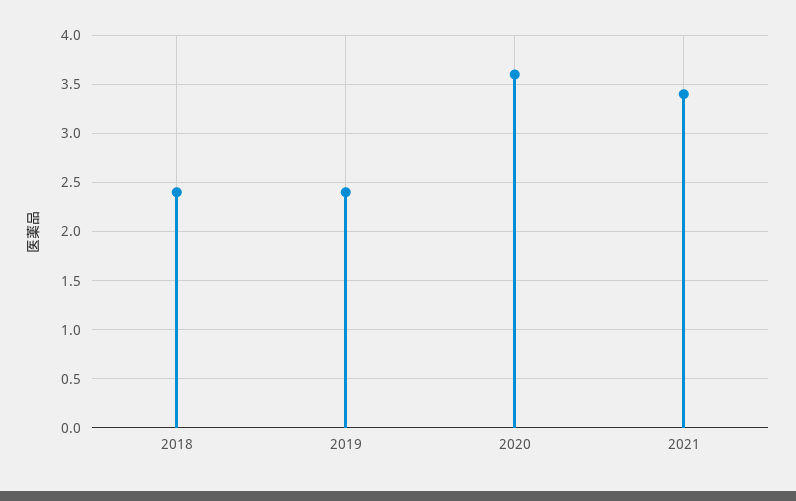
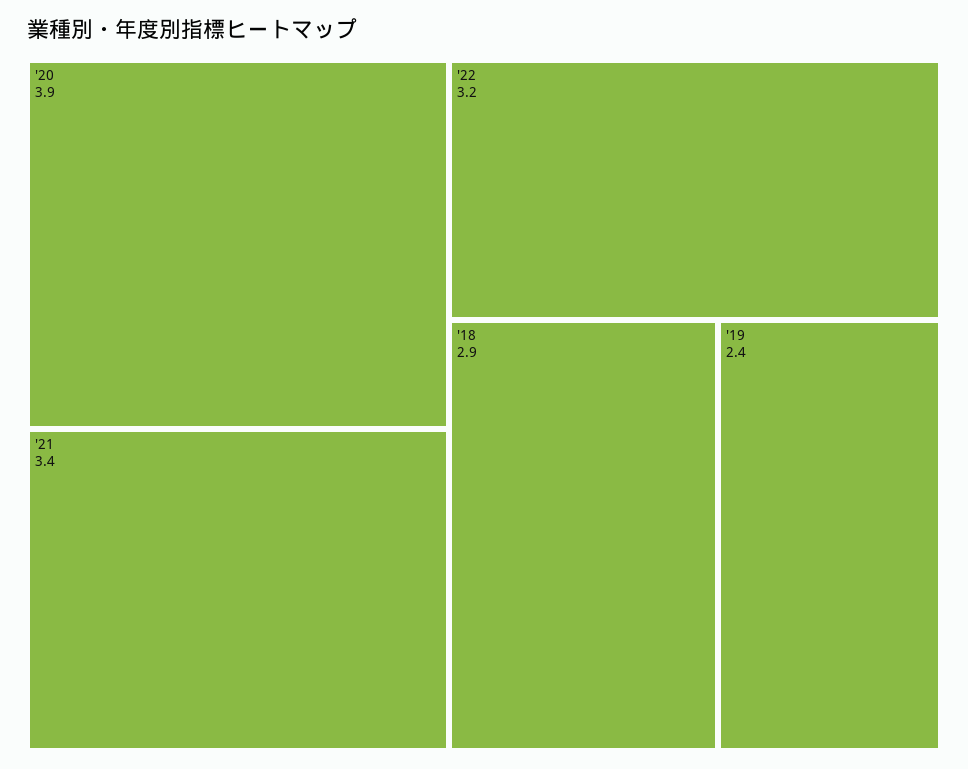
2018: 2.4 -> 2.9
2020: 3.6 -> 3.9
'22: none -> 3.2

